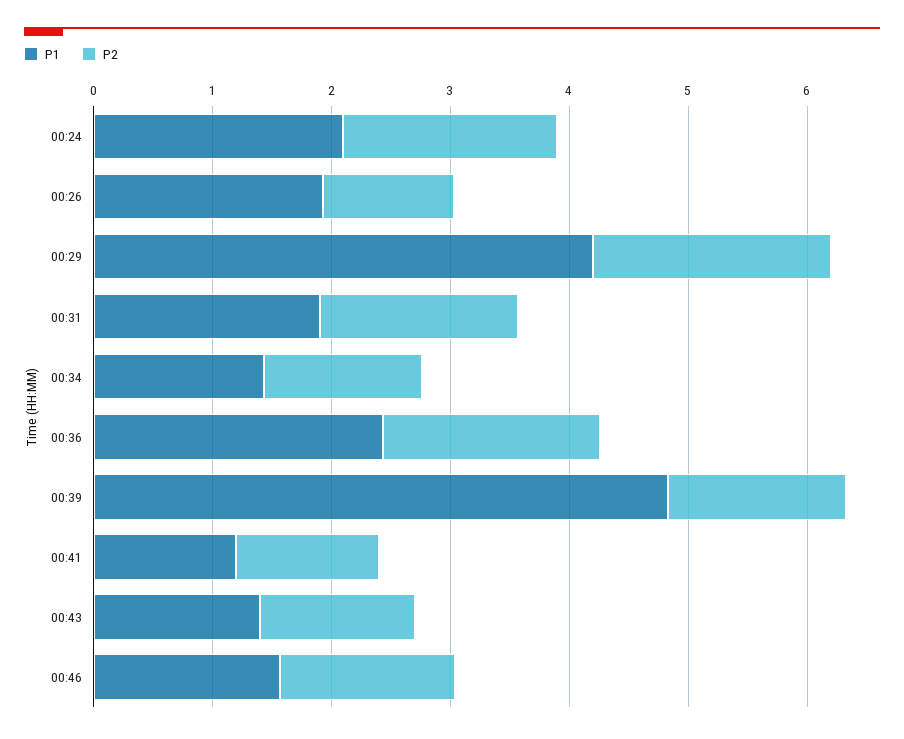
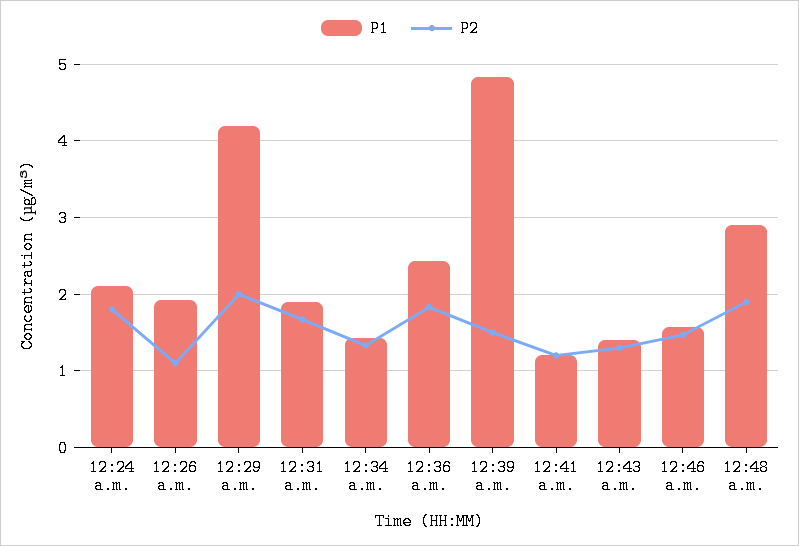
P1, 12:48 a.m.: none -> 2.9
P2, 12:48 a.m.: none -> 1.9

